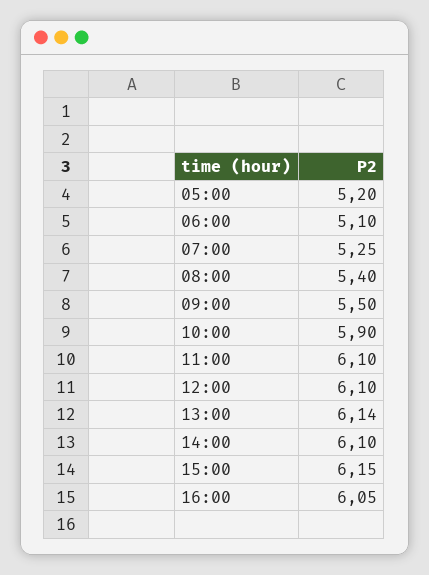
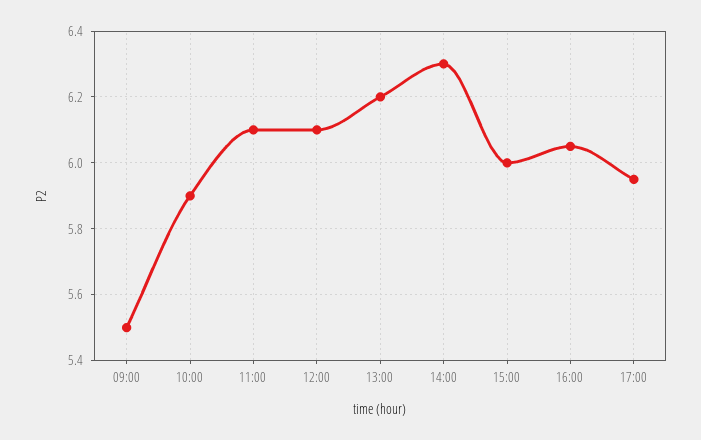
05:00: 5.2 -> none
06:00: 5.1 -> none
07:00: 5.25 -> none
08:00: 5.4 -> none
13:00: 6.14 -> 6.2
14:00: 6.1 -> 6.3
15:00: 6.15 -> 6
17:00: none -> 5.95

